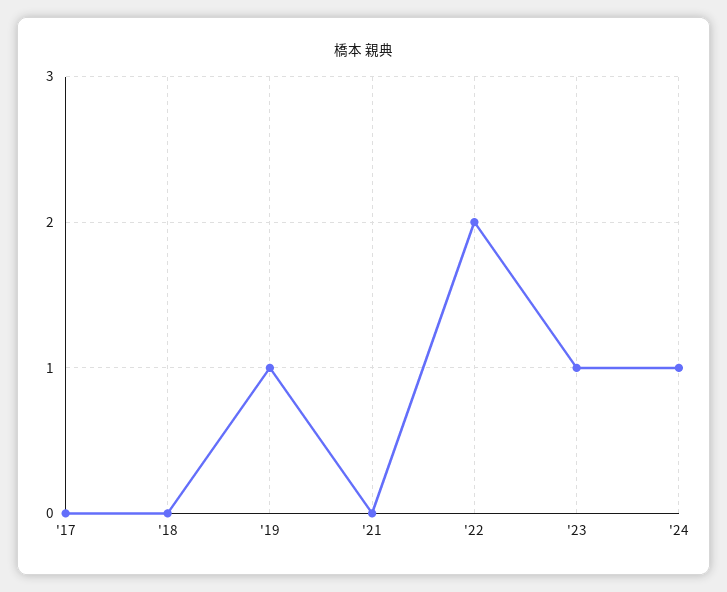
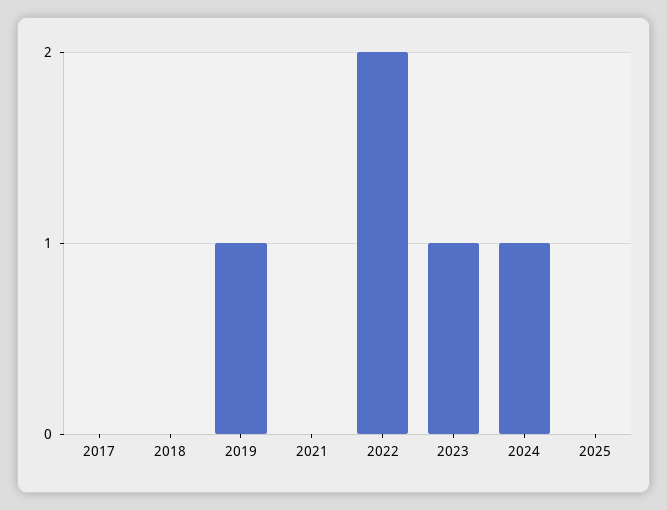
2025: none -> 0

